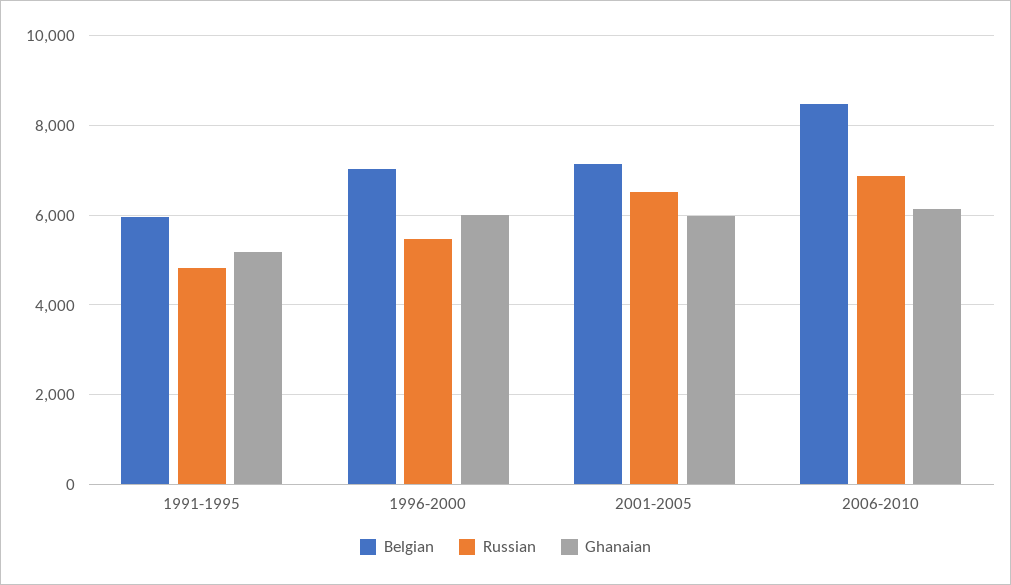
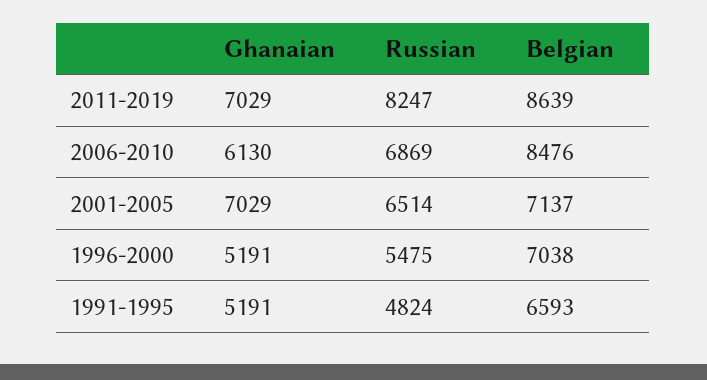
Belgian, 1991-1995: 6000 -> 6593
Ghanaian, 1996-2000: 6000 -> 5191
Ghanaian, 2001-2005: 6000 -> 7029
Ghanaian, 2011-2019: none -> 7029
Russian, 2011-2019: none -> 8247
Belgian, 2011-2019: none -> 8639

